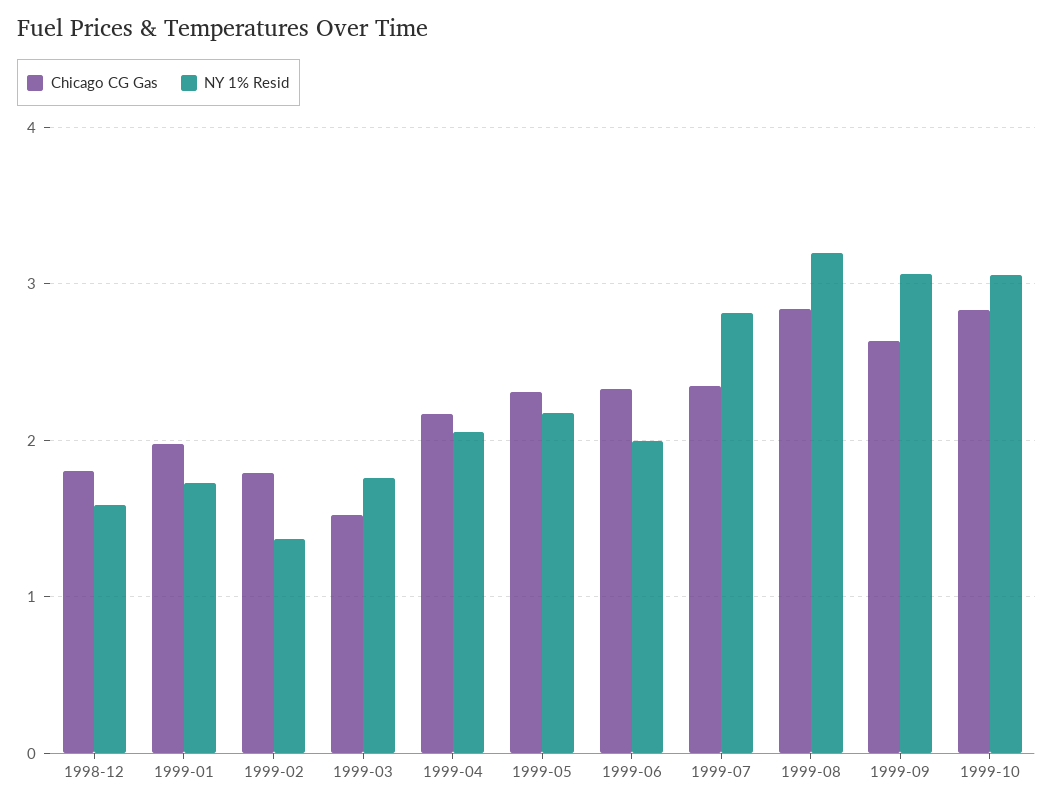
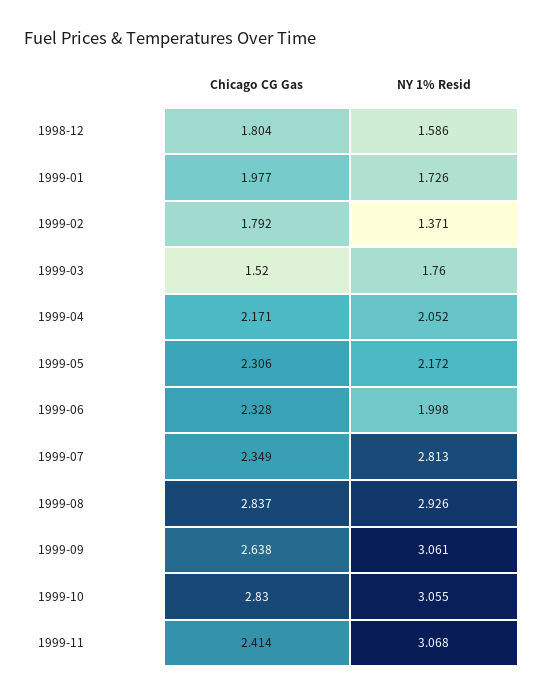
NY 1% Resid, 1999-08: 3.2 -> 2.926
Chicago CG Gas, 1999-11: none -> 2.414
NY 1% Resid, 1999-11: none -> 3.068

